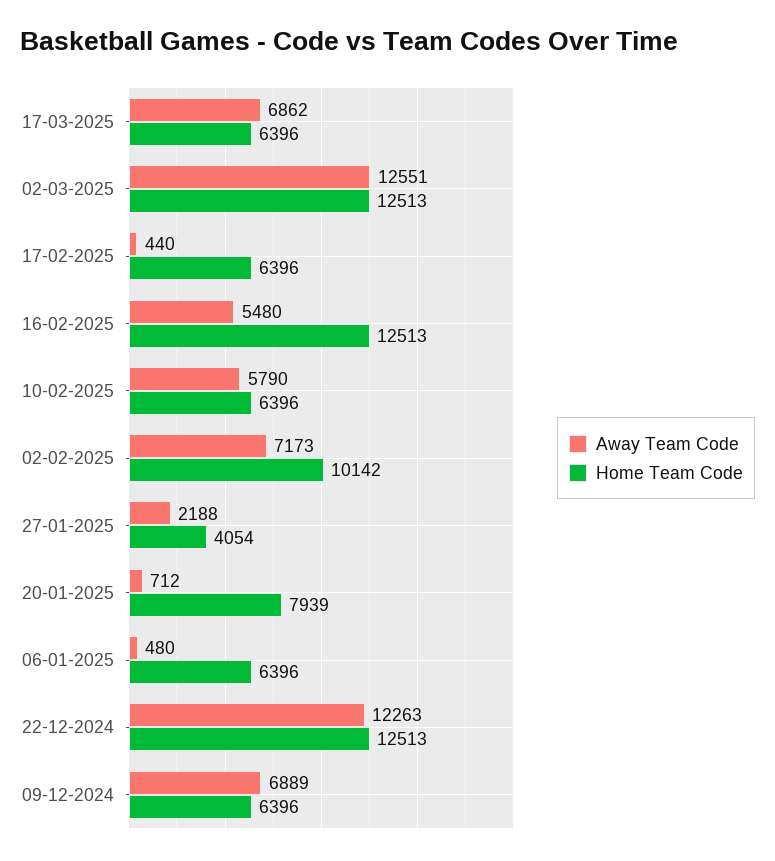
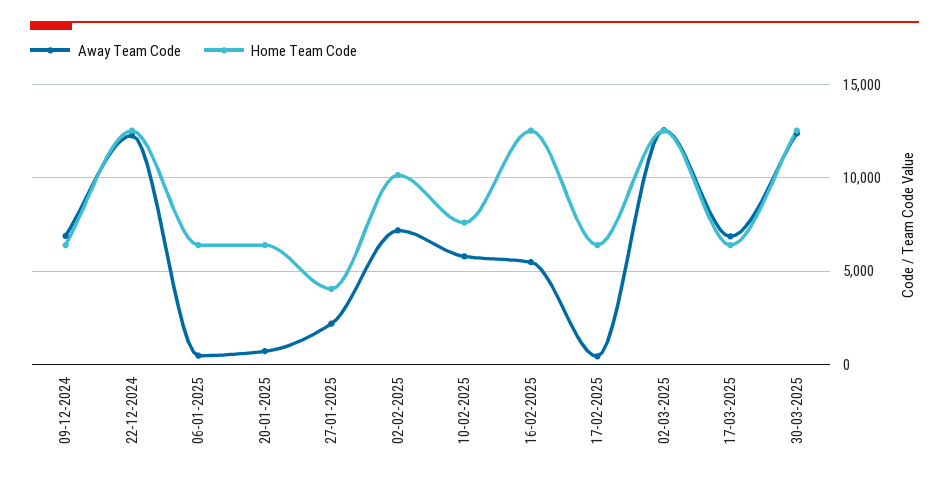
Home Team Code, 10-02-2025: 6396 -> 7500
Home Team Code, 20-01-2025: 7939 -> 6500
Away Team Code, 30-03-2025: none -> 12500
Home Team Code, 30-03-2025: none -> 12500

